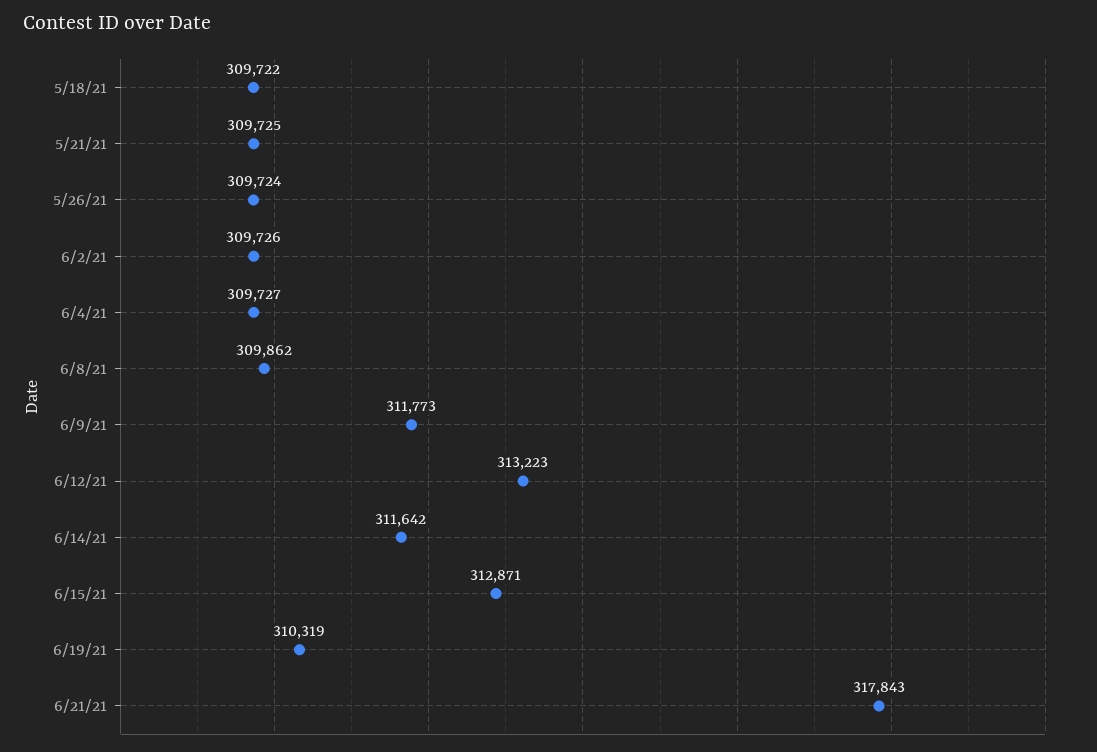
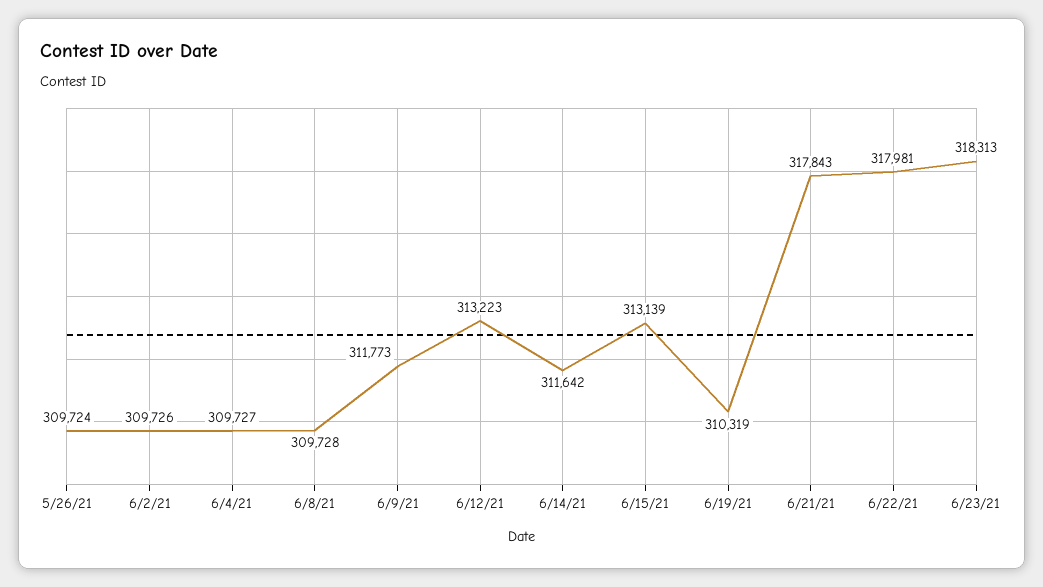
5/18/21: 309722 -> none
5/21/21: 309725 -> none
6/8/21: 309862 -> 309728
6/15/21: 312871 -> 313139
6/22/21: none -> 317981
6/23/21: none -> 318313

